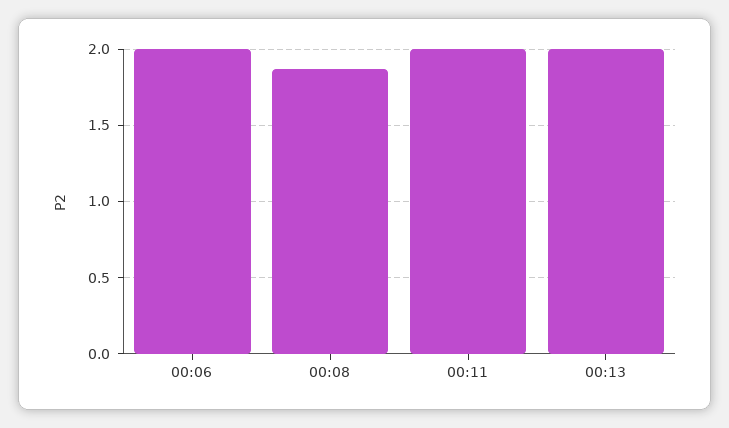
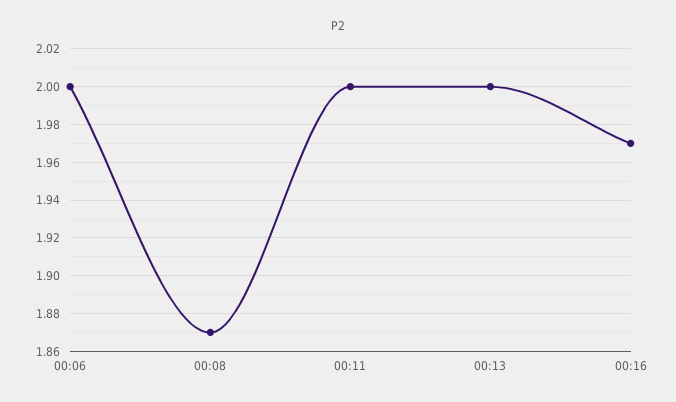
00:16: none -> 1.97

